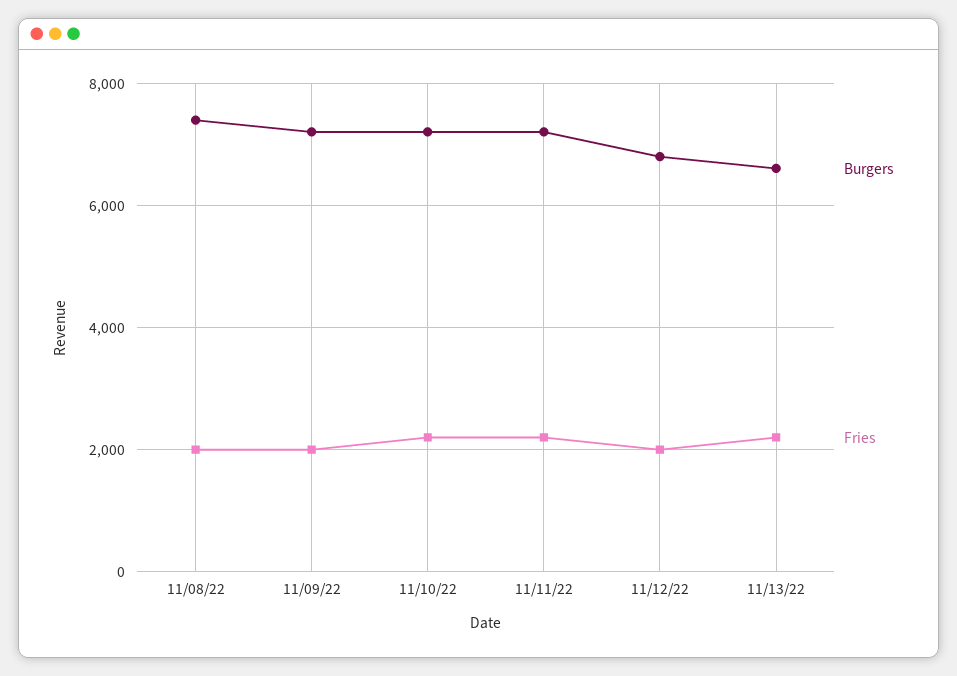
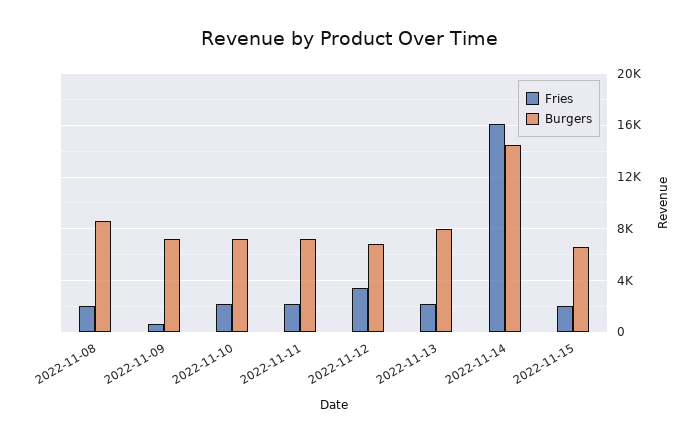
Burgers, 11/08/22: 7400 -> 8500
Fries, 11/09/22: 2000 -> 500
Fries, 11/12/22: 2000 -> 3500
Burgers, 11/13/22: 6600 -> 8000
Fries, 2022-11-14: none -> 16000
Burgers, 2022-11-14: none -> 14500
Fries, 2022-11-15: none -> 2000
Burgers, 2022-11-15: none -> 6500

